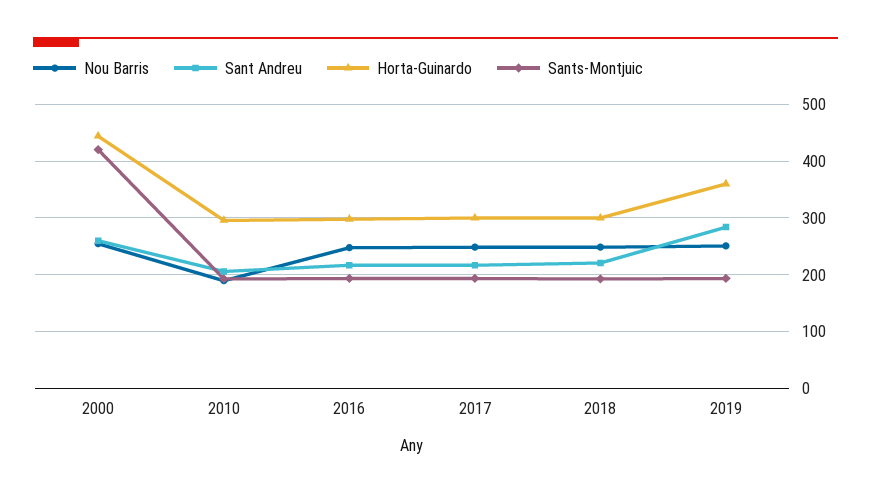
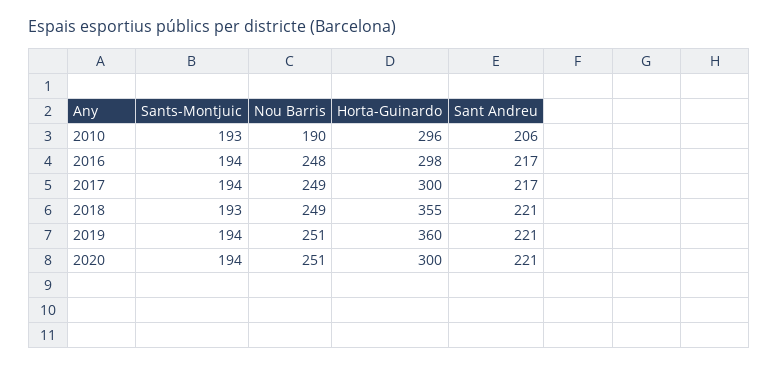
Nou Barris, 2000: 260 -> none
Sant Andreu, 2000: 260 -> none
Horta-Guinardo, 2000: 440 -> none
Sants-Montjuic, 2000: 420 -> none
Horta-Guinardo, 2018: 300 -> 355
Sant Andreu, 2019: 280 -> 221
Sants-Montjuic, 2020: none -> 194
Nou Barris, 2020: none -> 251
Horta-Guinardo, 2020: none -> 300
Sant Andreu, 2020: none -> 221

